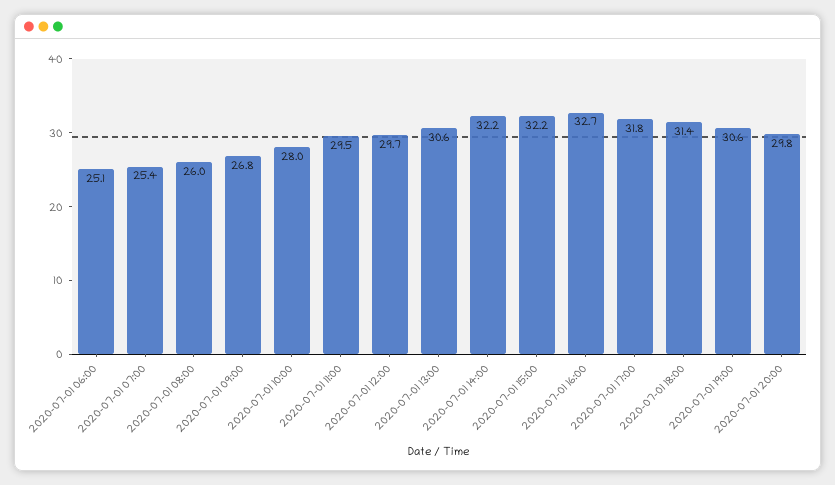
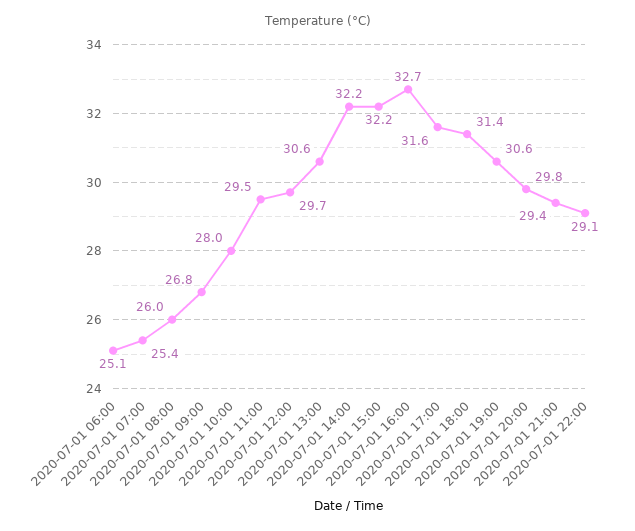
2020-07-01 17:00: 31.8 -> 31.6
2020-07-01 21:00: none -> 29.4
2020-07-01 22:00: none -> 29.1

